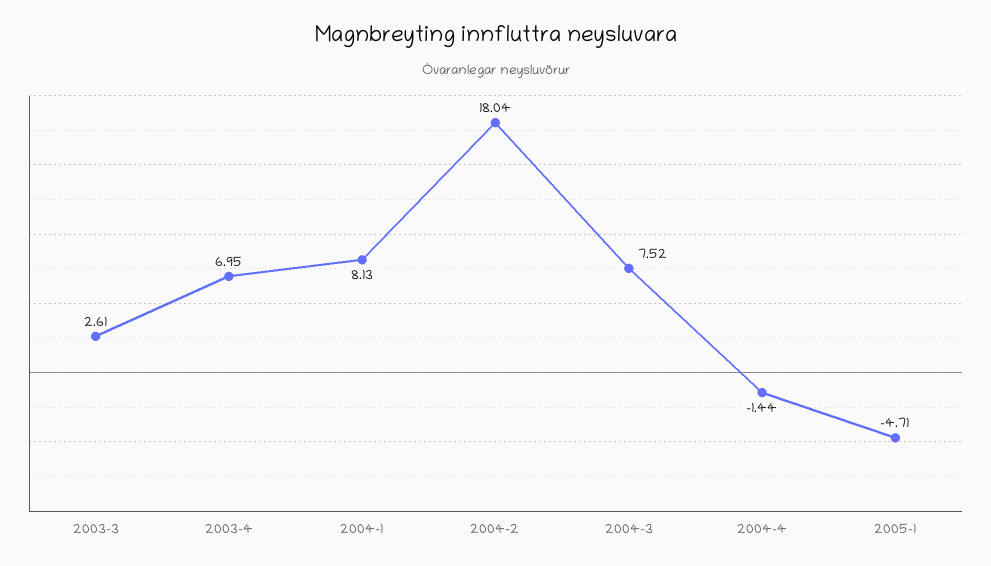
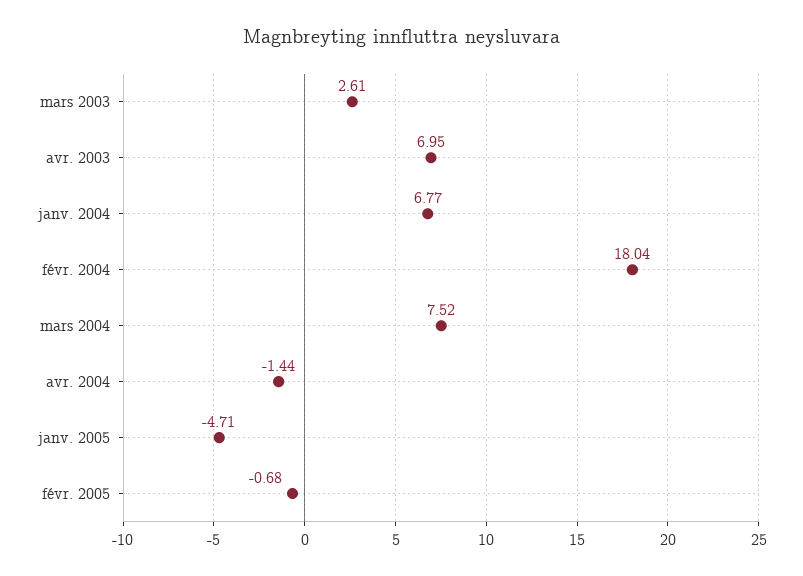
2004-1: 8.13 -> 6.77
févr. 2005: none -> -0.68

